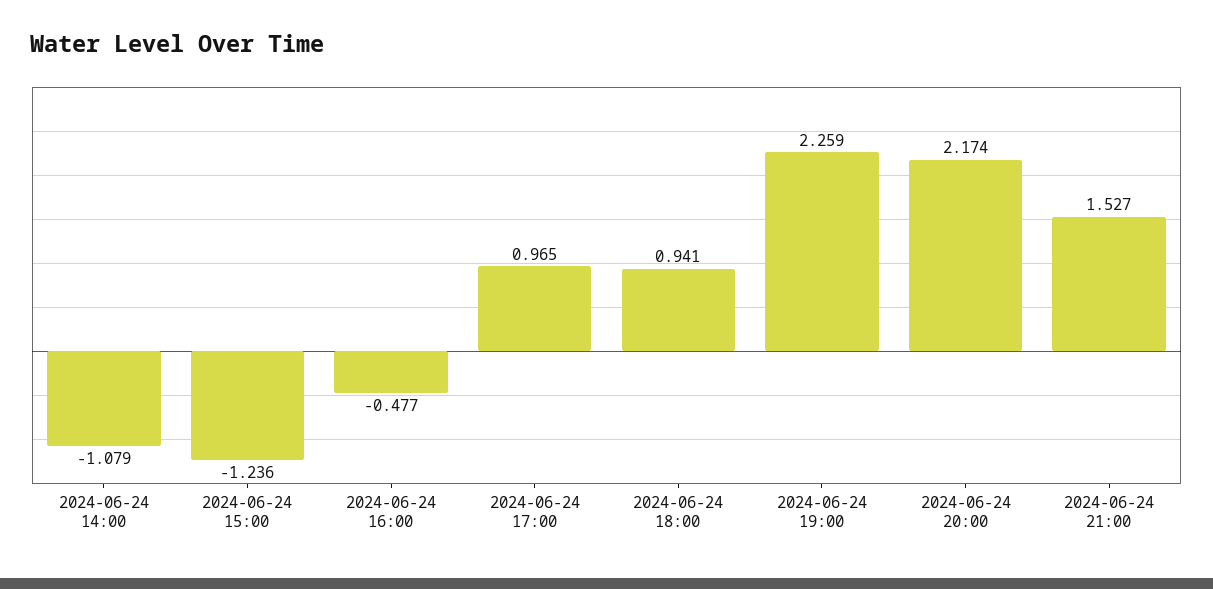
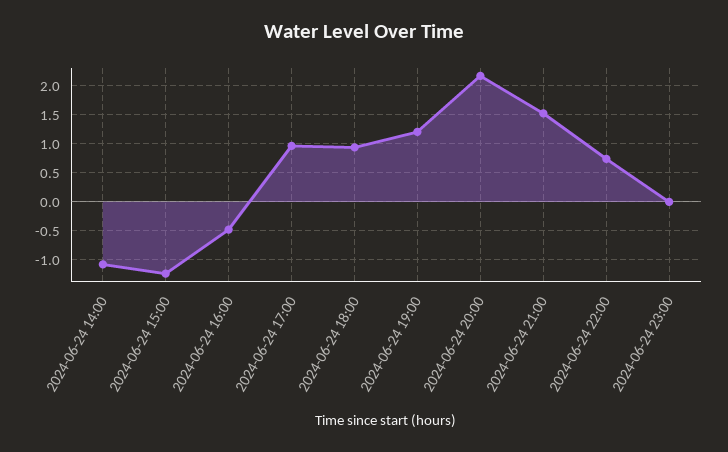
2024-06-24 19:00: 2.259 -> 1.25
2024-06-24 22:00: none -> 0.75
2024-06-24 23:00: none -> 0

